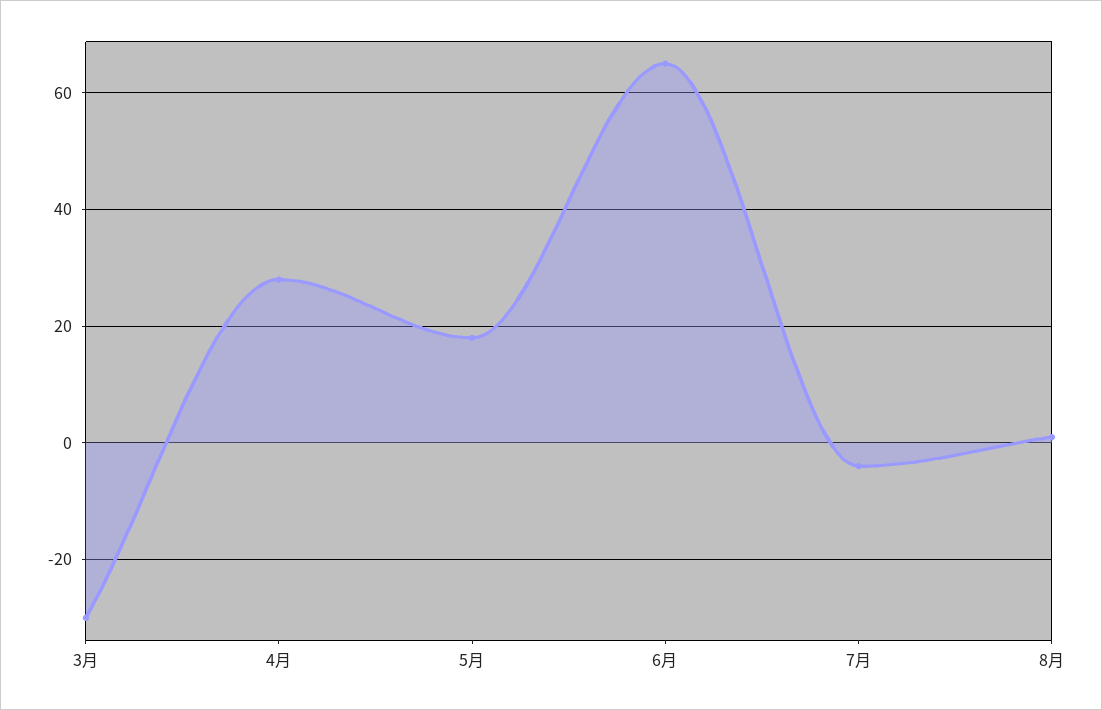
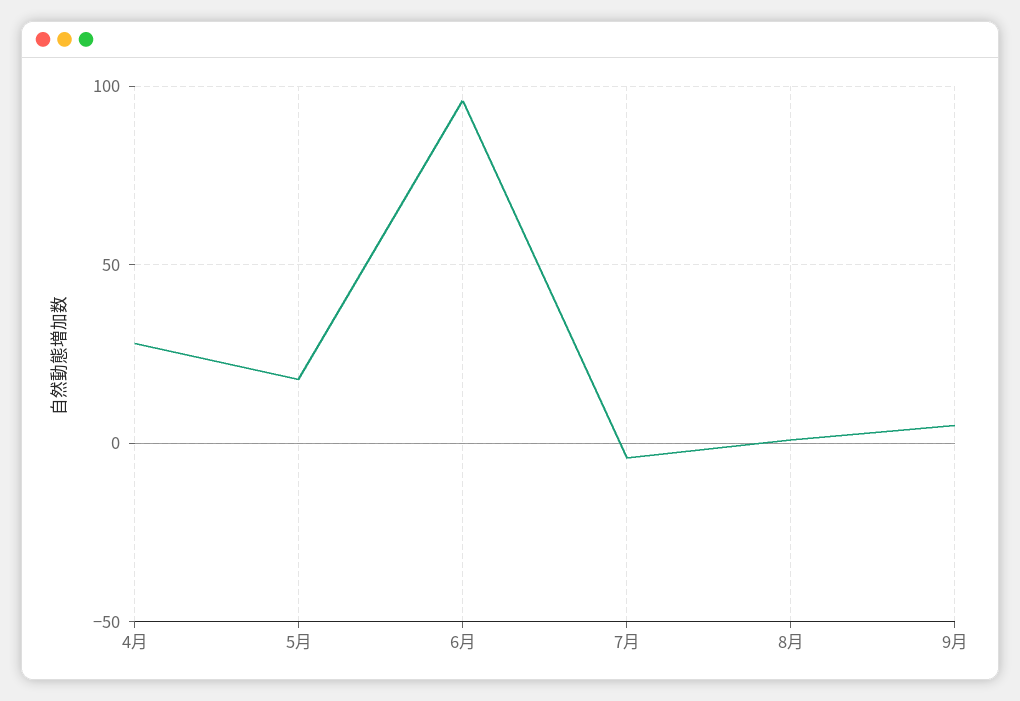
3月: -30 -> none
6月: 65 -> 95
9月: none -> 5

